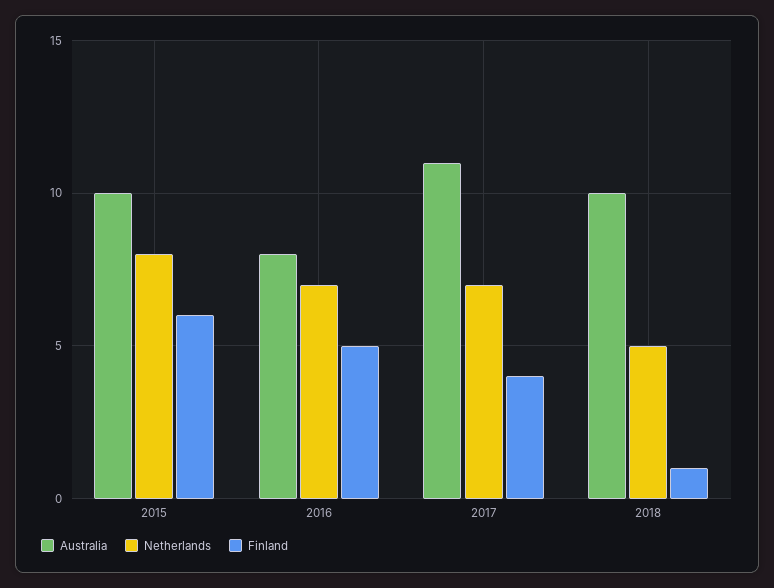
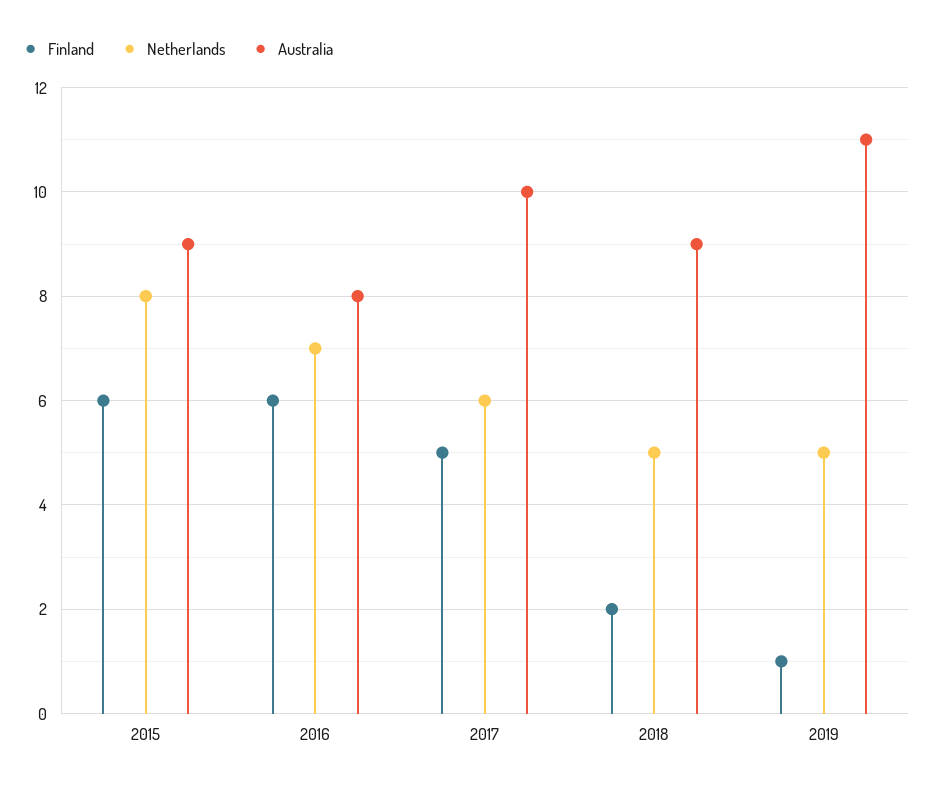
Australia, 2015: 10 -> 9
Finland, 2016: 5 -> 6
Australia, 2017: 11 -> 10
Netherlands, 2017: 7 -> 6
Finland, 2017: 4 -> 5
Australia, 2018: 10 -> 9
Finland, 2018: 1 -> 2
Finland, 2019: none -> 1
Netherlands, 2019: none -> 5
Australia, 2019: none -> 11

